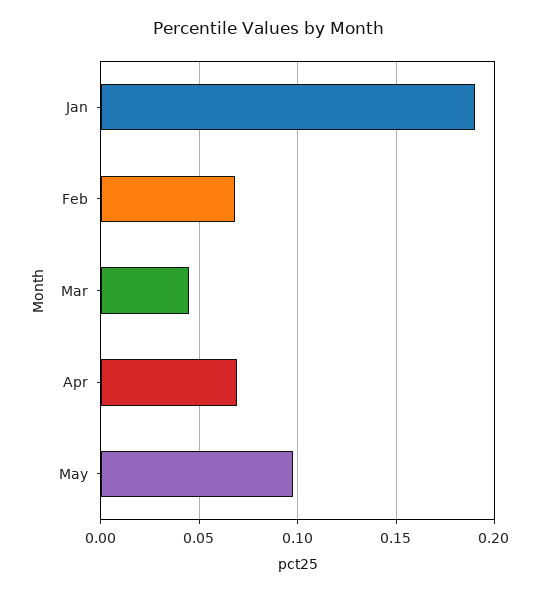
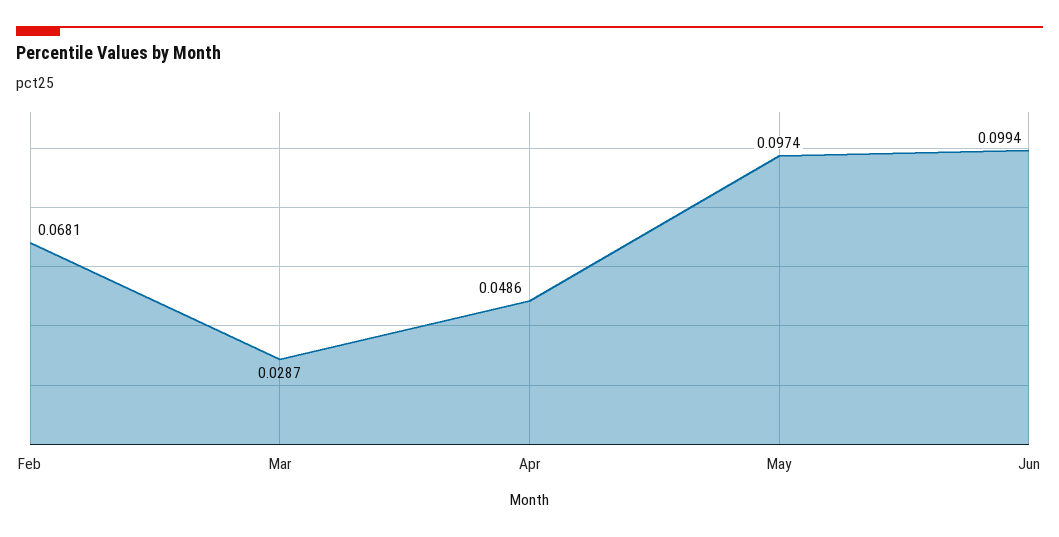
Jan: 0.19 -> none
Mar: 0.045 -> 0.0287
Apr: 0.07 -> 0.0486
Jun: none -> 0.0994

